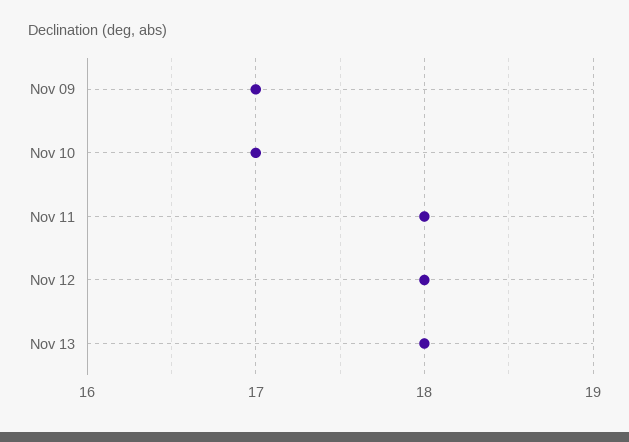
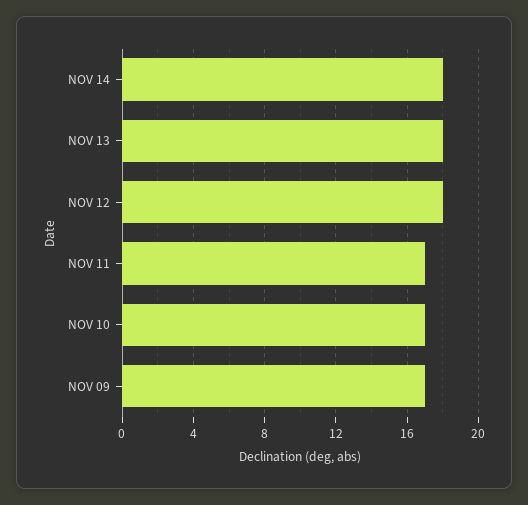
Nov 11: 18 -> 17
NOV 14: none -> 18

